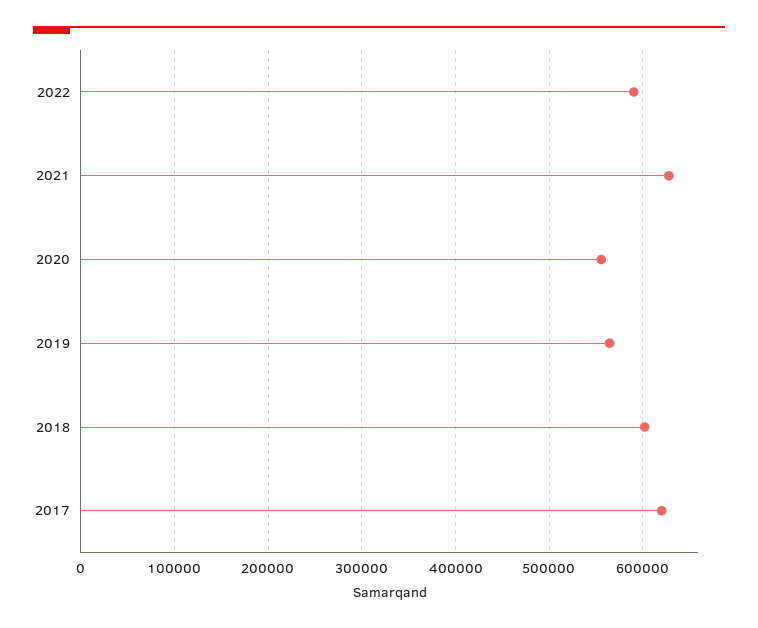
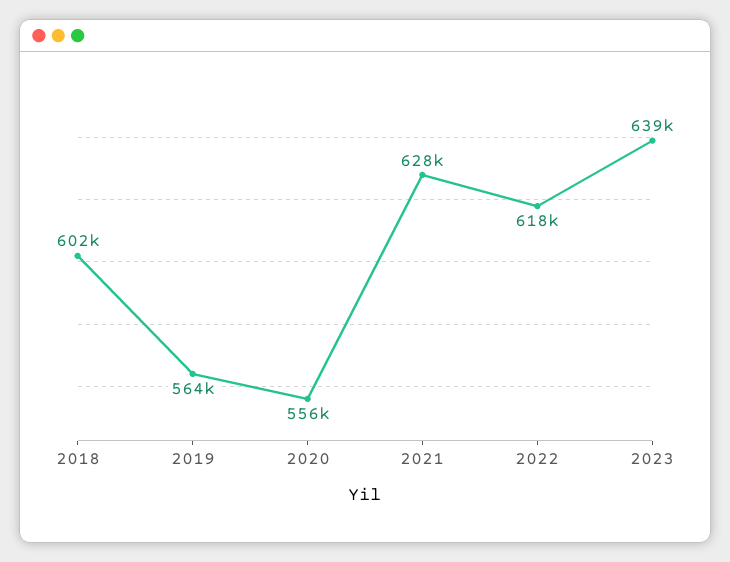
2022: 590000 -> 618000
2017: 620000 -> none
2023: none -> 639000

